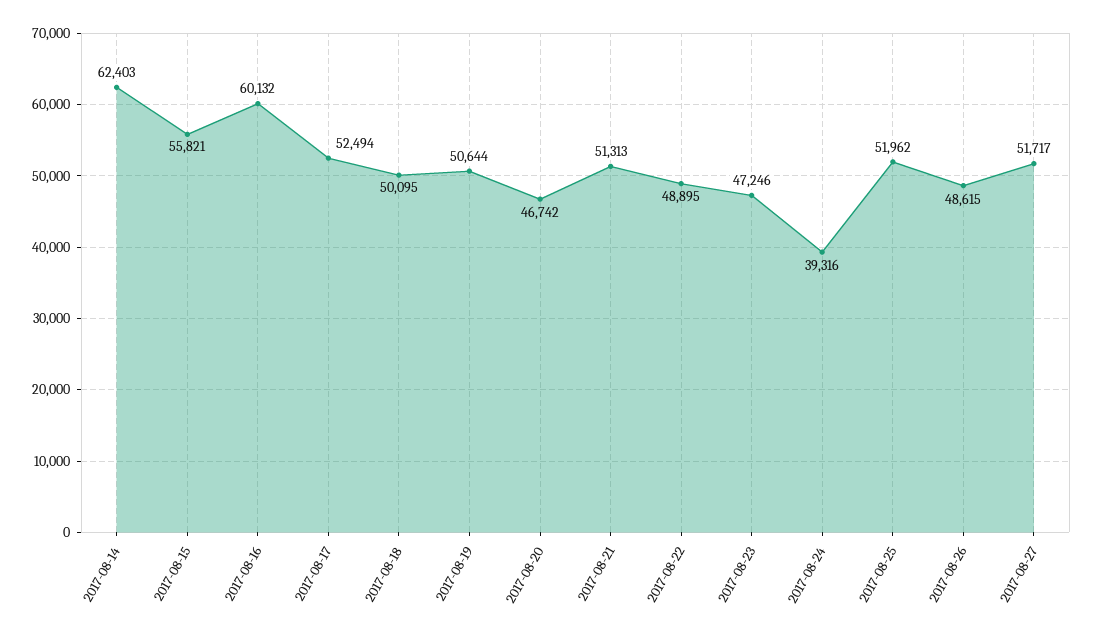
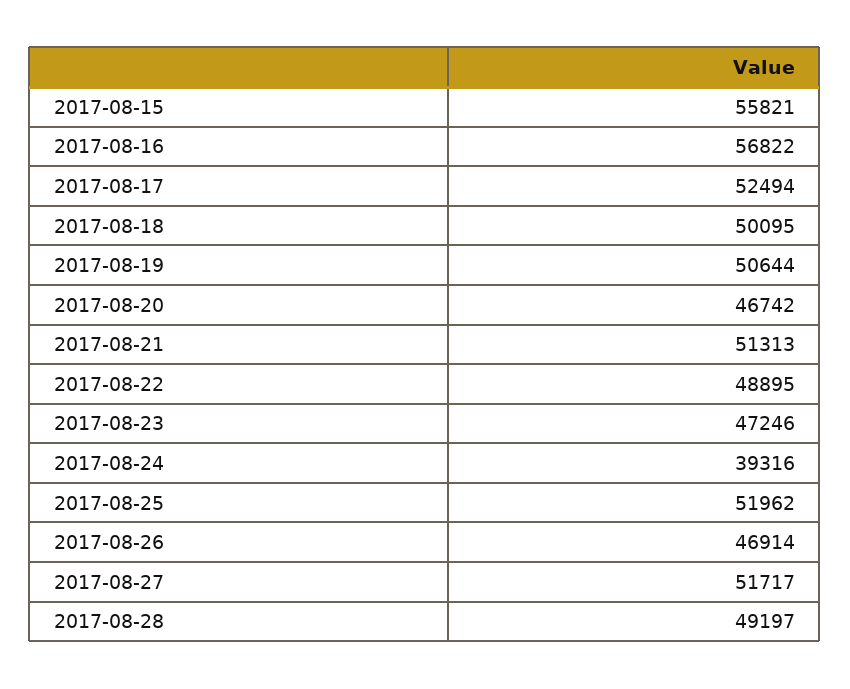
2017-08-14: 62403 -> none
2017-08-16: 60132 -> 56822
2017-08-26: 48615 -> 46914
2017-08-28: none -> 49197

